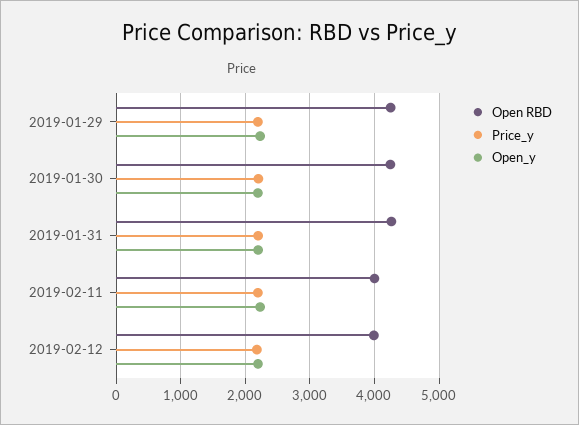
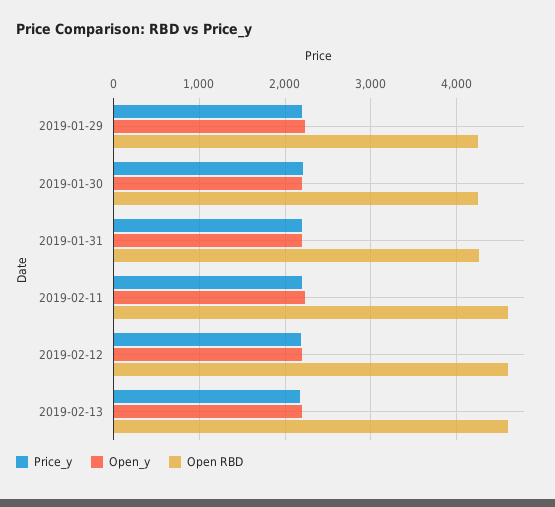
Open RBD, 2019-02-11: 4000 -> 4600
Open RBD, 2019-02-12: 4000 -> 4600
Price_y, 2019-02-13: none -> 2200
Open_y, 2019-02-13: none -> 2200
Open RBD, 2019-02-13: none -> 4600

